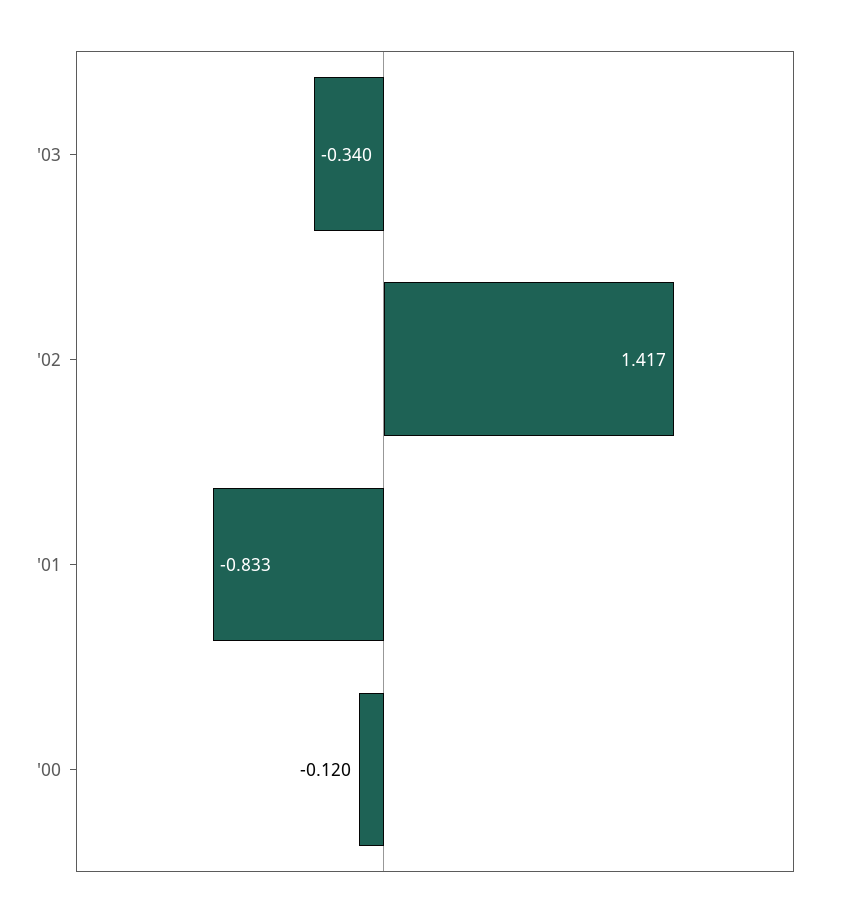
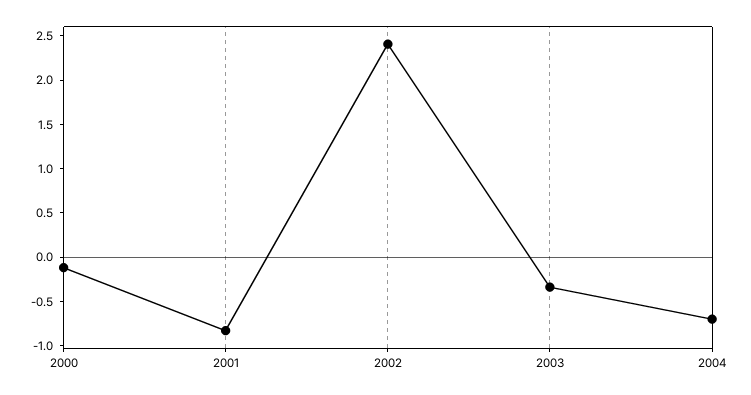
'02: 1.417 -> 2.4
2004: none -> -0.7

